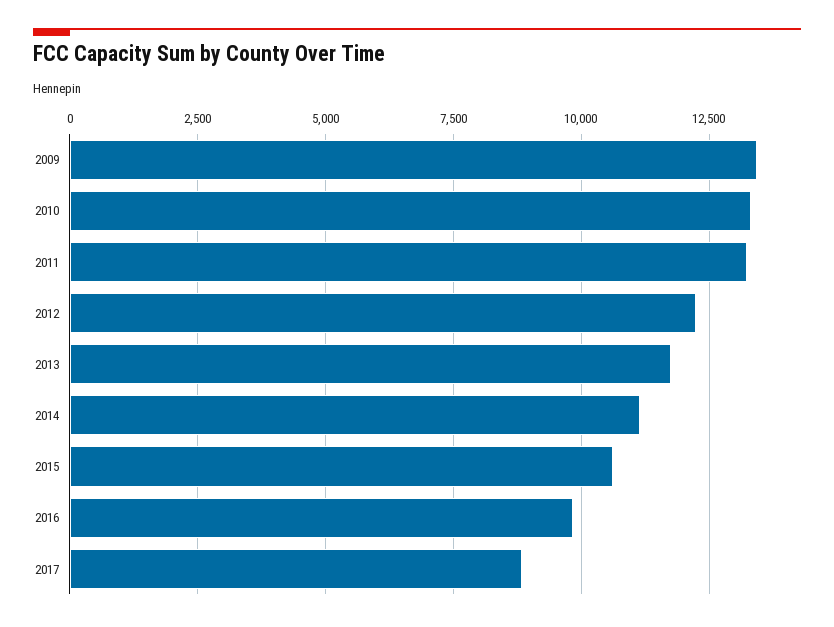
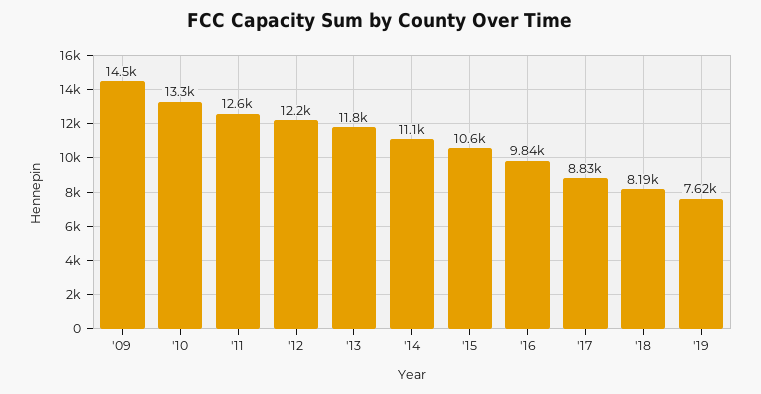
2009: 13500 -> 14500
2011: 13250 -> 12600
'18: none -> 8190
'19: none -> 7620

